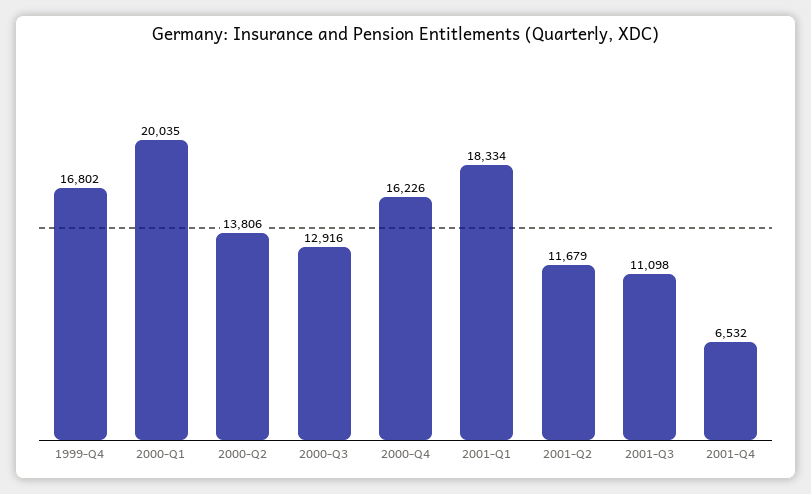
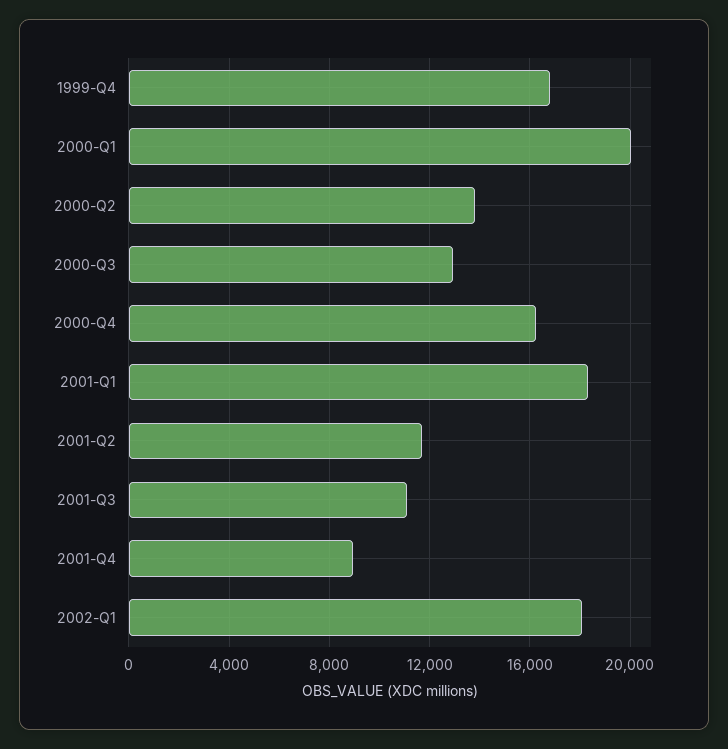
2001-Q4: 6532 -> 9000
2002-Q1: none -> 18000

